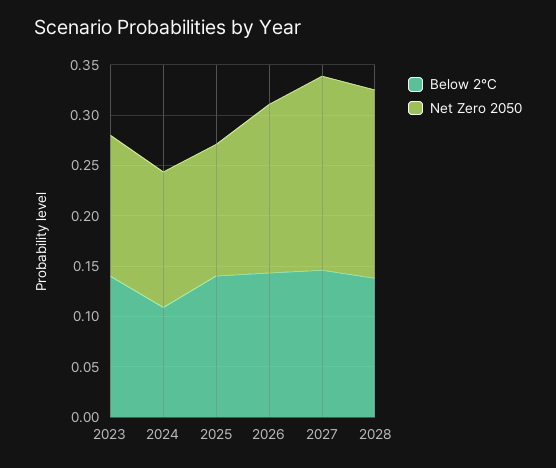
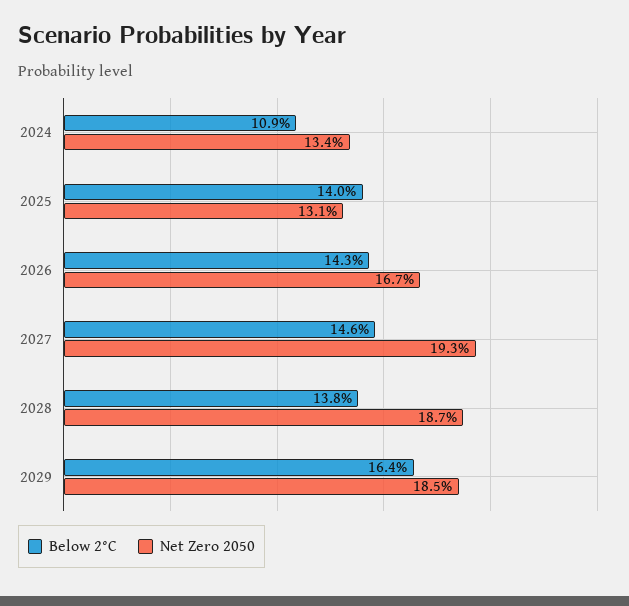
Below 2°C, 2023: 0.14 -> none
Net Zero 2050, 2023: 0.14 -> none
Below 2°C, 2029: none -> 0.164
Net Zero 2050, 2029: none -> 0.185

